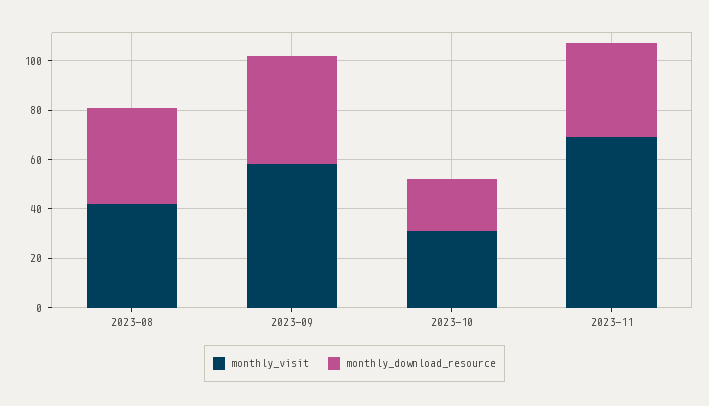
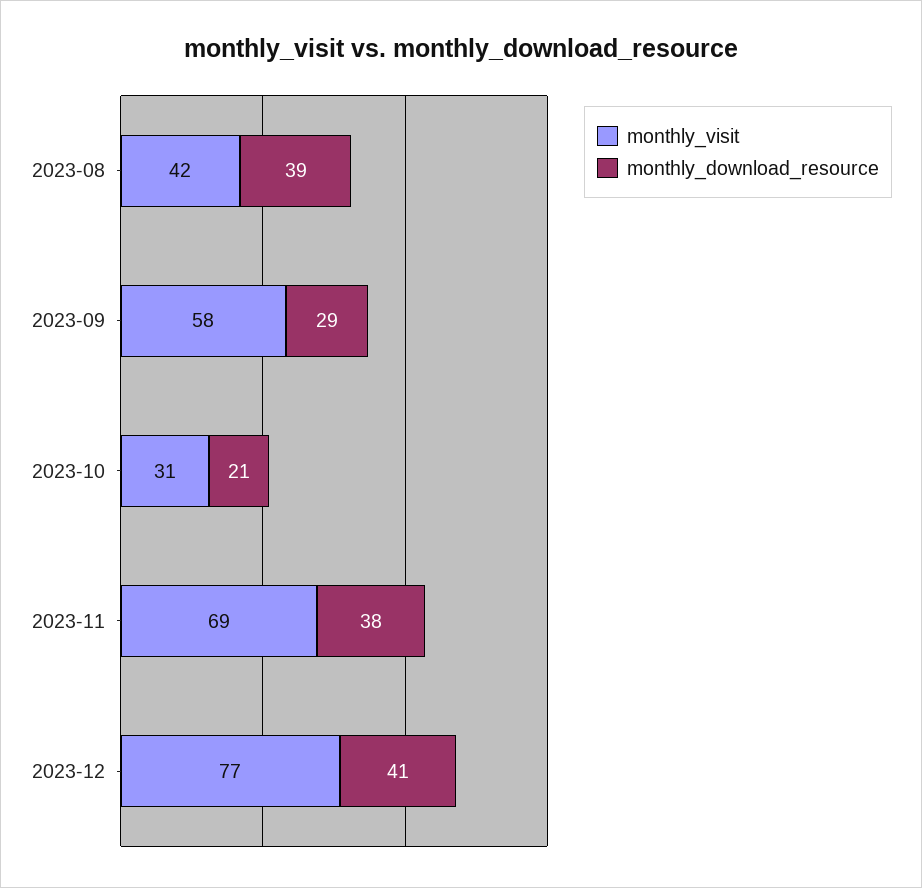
monthly_download_resource, 2023-09: 45 -> 29
monthly_visit, 2023-12: none -> 77
monthly_download_resource, 2023-12: none -> 41

